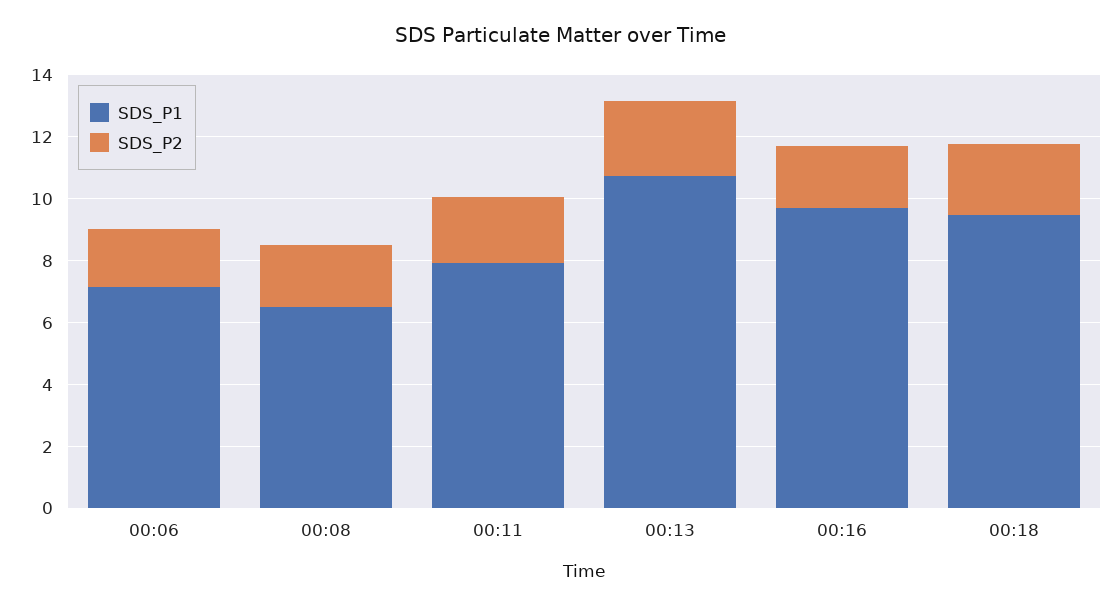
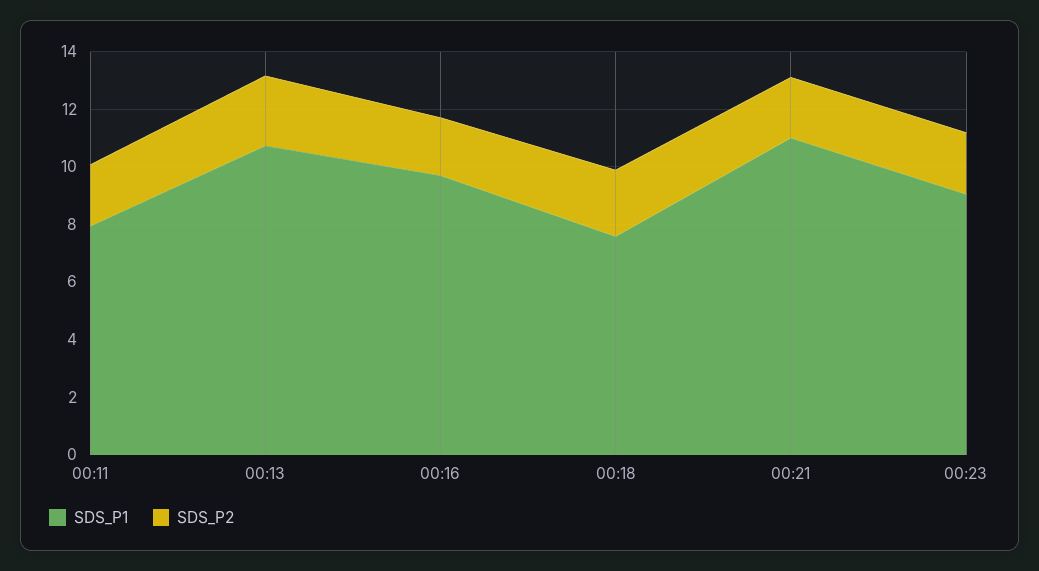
SDS_P1, 00:06: 7 -> none
SDS_P2, 00:06: 2 -> none
SDS_P1, 00:08: 6.5 -> none
SDS_P2, 00:08: 2 -> none
SDS_P1, 00:18: 9.5 -> 7.5
SDS_P1, 00:21: none -> 11
SDS_P2, 00:21: none -> 2
SDS_P1, 00:23: none -> 9
SDS_P2, 00:23: none -> 2

